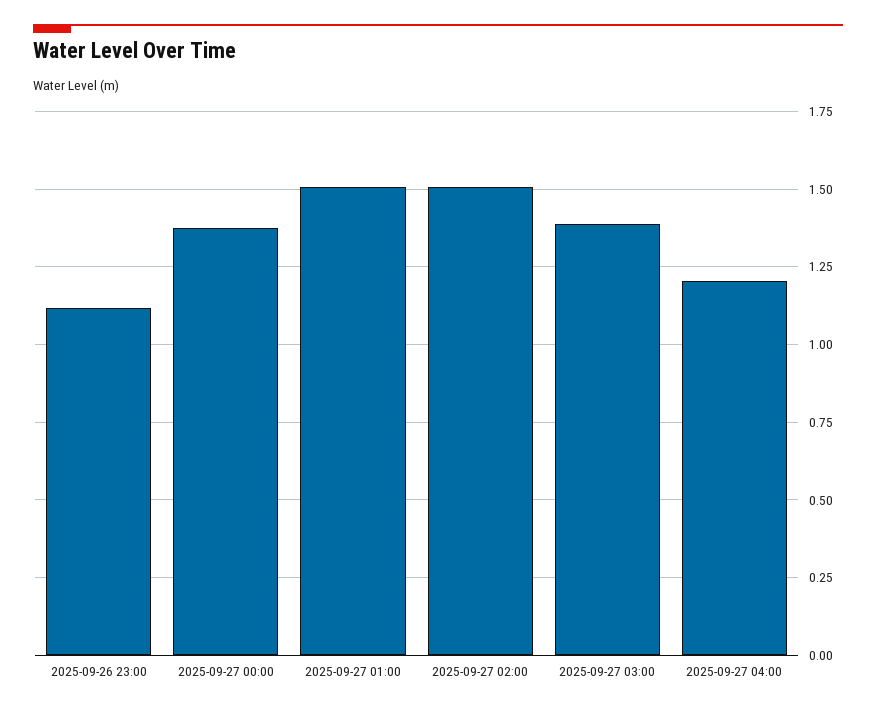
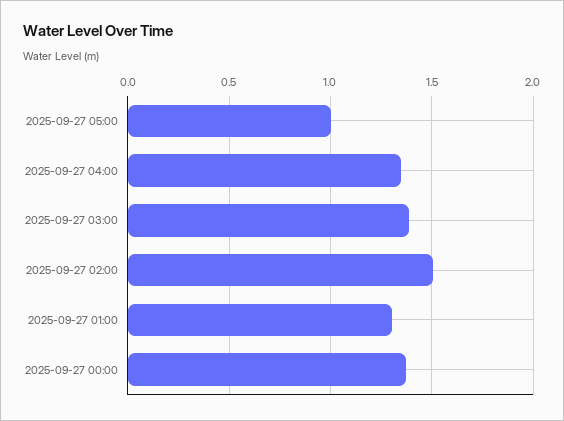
2025-09-26 23:00: 1.125 -> none
2025-09-27 01:00: 1.5 -> 1.3
2025-09-27 04:00: 1.2 -> 1.35
2025-09-27 05:00: none -> 1

